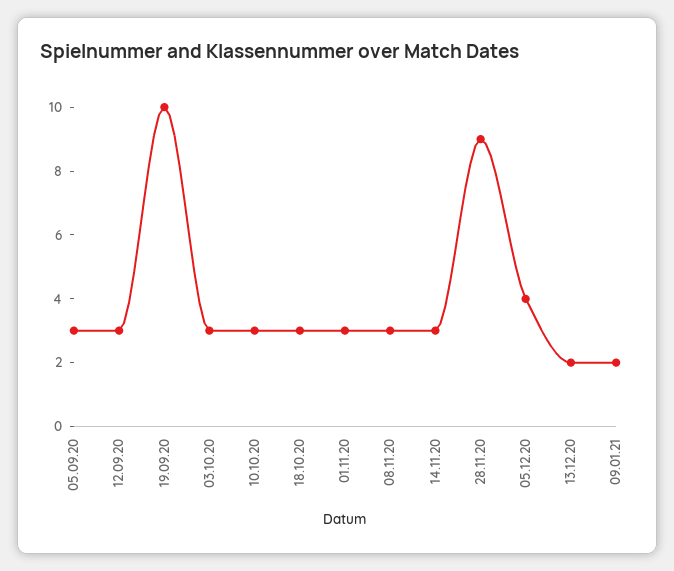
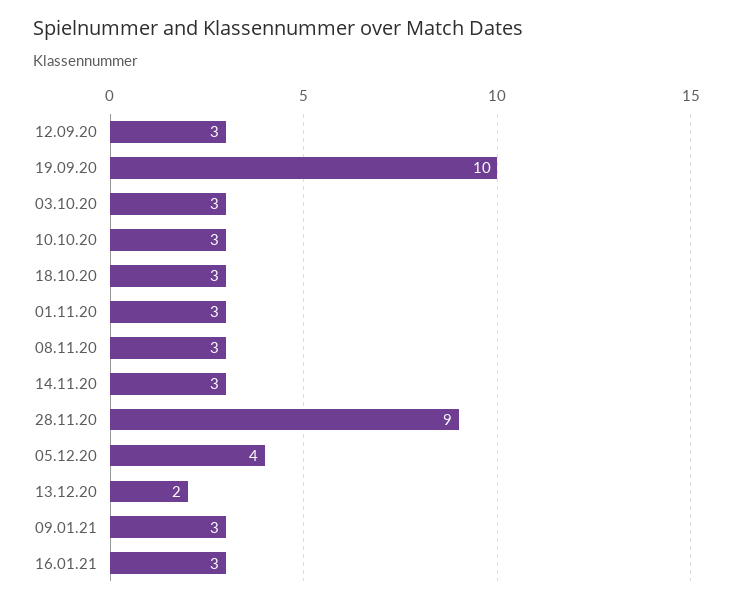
05.09.20: 3 -> none
09.01.21: 2 -> 3
16.01.21: none -> 3

